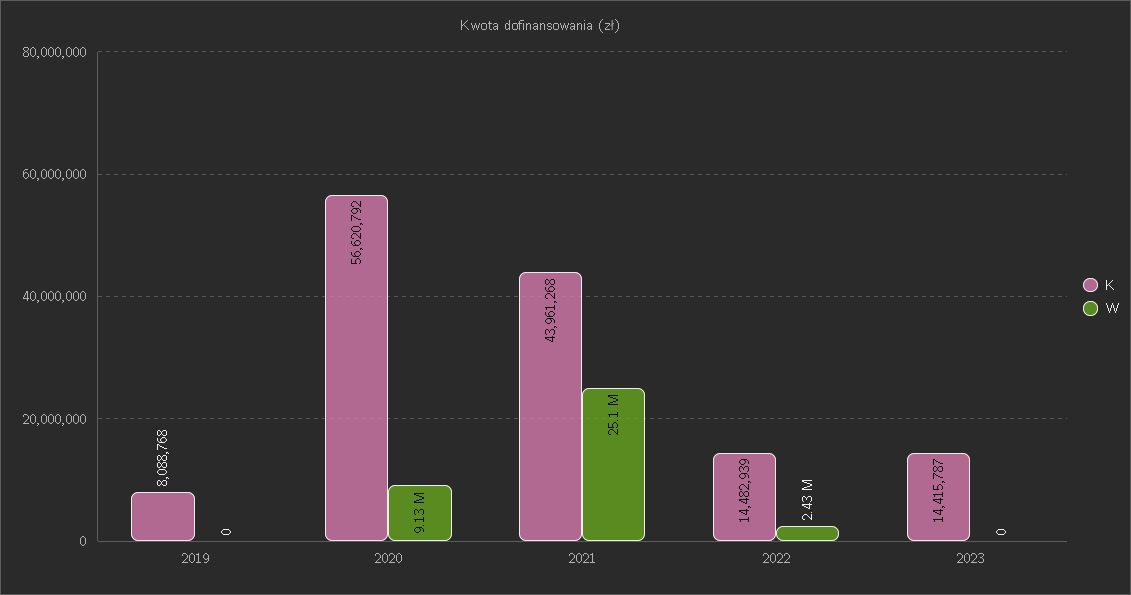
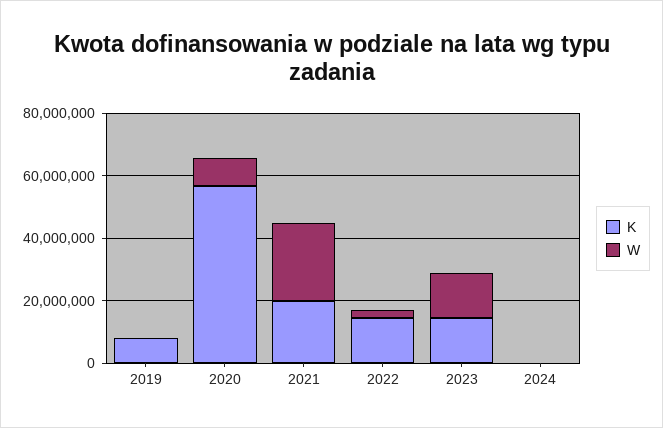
K, 2021: 43961268 -> 20000000
W, 2023: 0 -> 15000000
K, 2024: none -> 0
W, 2024: none -> 0

